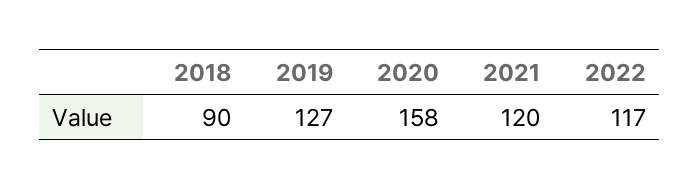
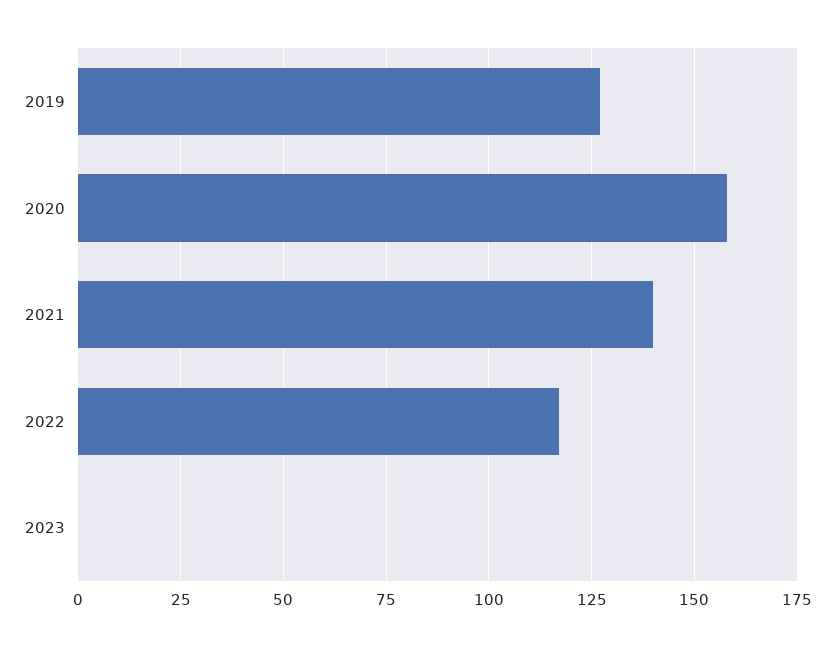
2018: 90 -> none
2021: 120 -> 140
2023: none -> 0

